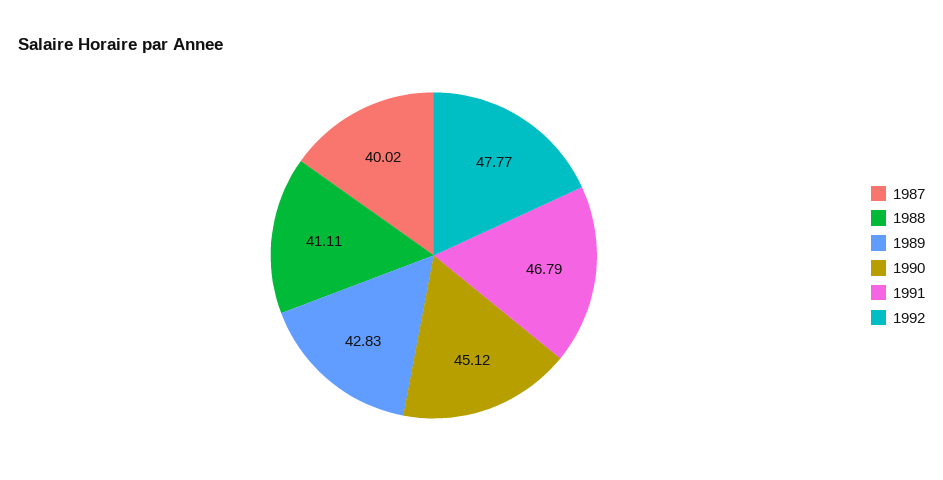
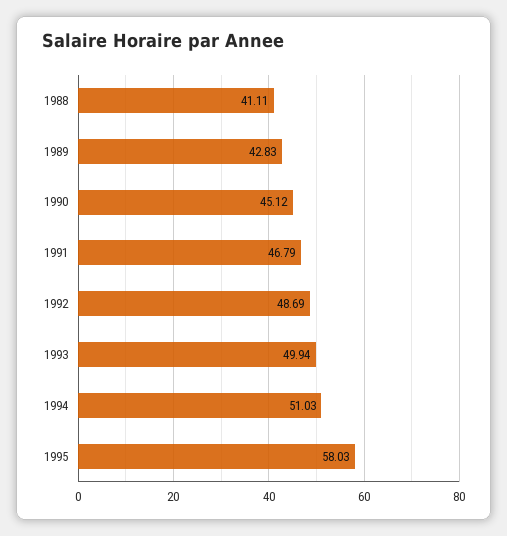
1987: 40.02 -> none
1992: 47.77 -> 48.69
1993: none -> 49.94
1994: none -> 51.03
1995: none -> 58.03

